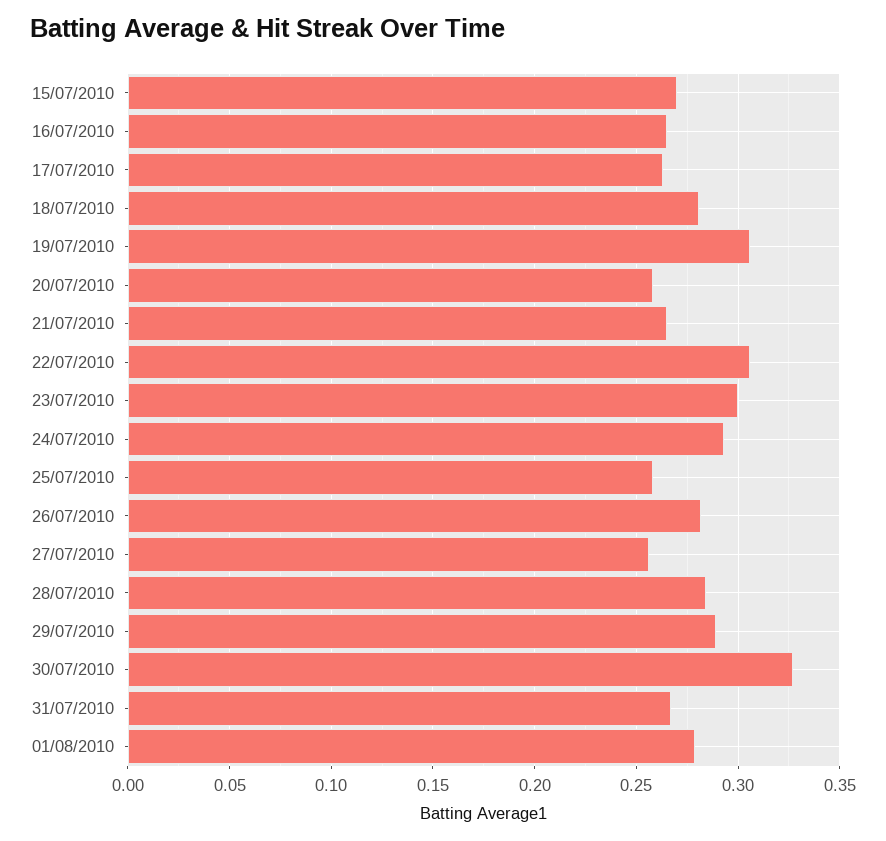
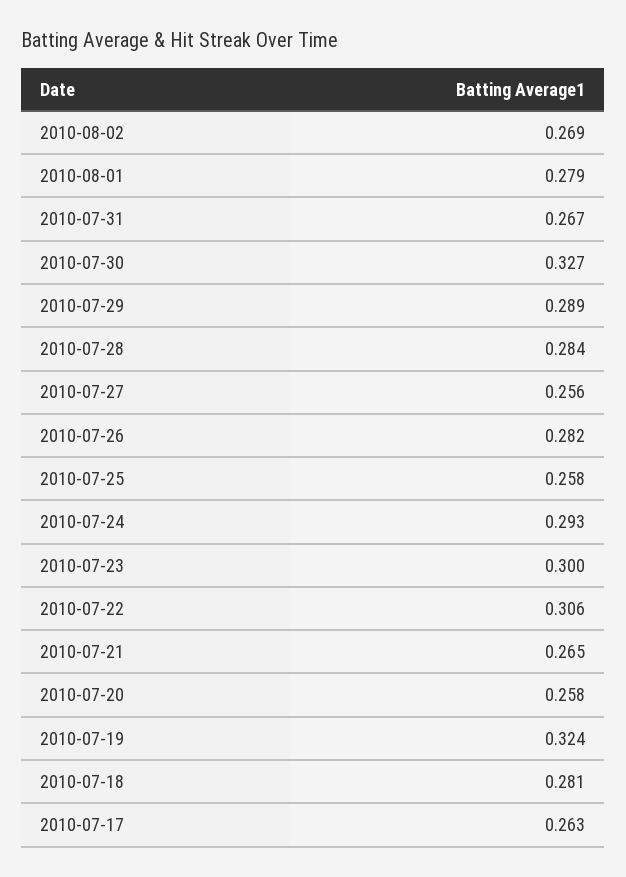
15/07/2010: 0.27 -> none
16/07/2010: 0.265 -> none
19/07/2010: 0.305 -> 0.324
2010-08-02: none -> 0.269

